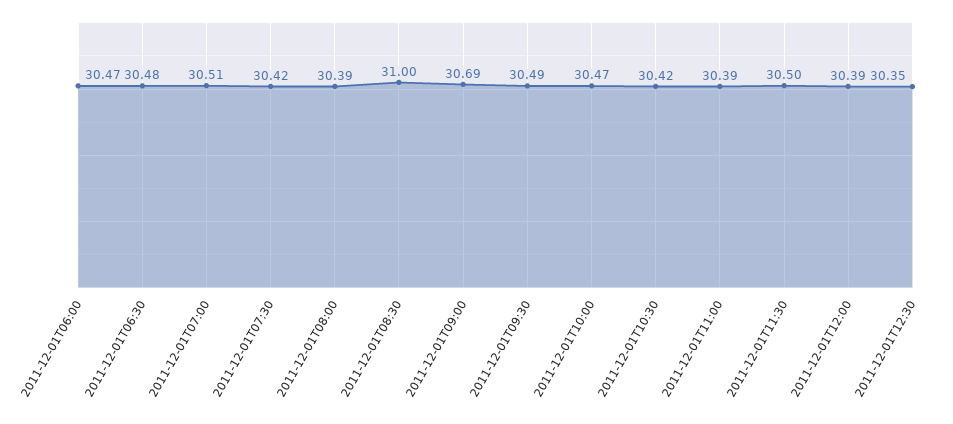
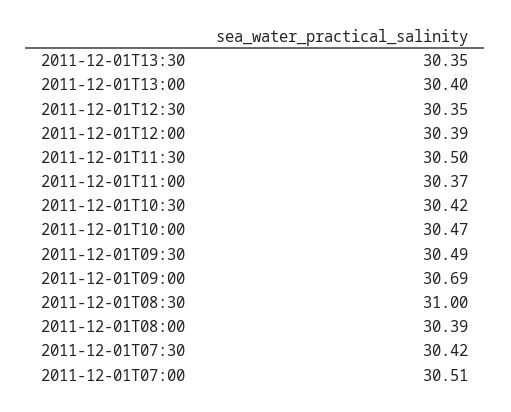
2011-12-01T06:00: 30.47 -> none
2011-12-01T06:30: 30.48 -> none
2011-12-01T11:00: 30.39 -> 30.37
2011-12-01T13:30: none -> 30.35
2011-12-01T13:00: none -> 30.4

